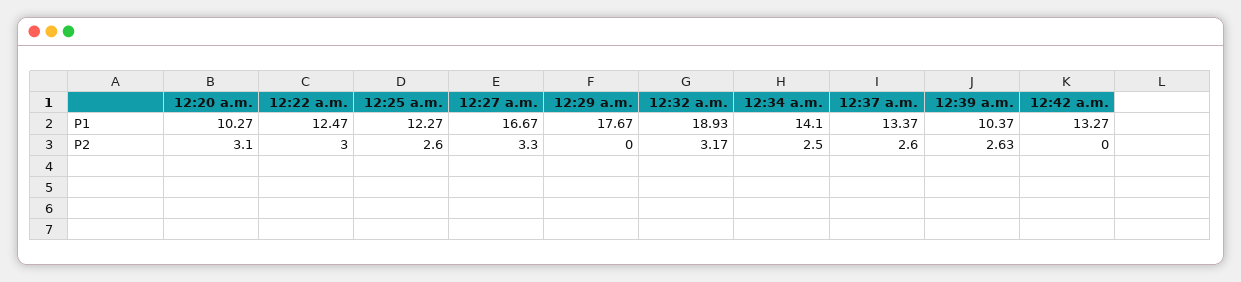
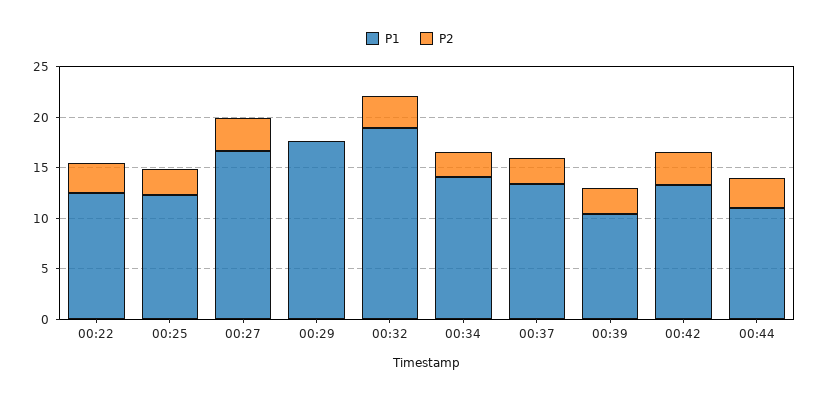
P1, 12:20 a.m.: 10.27 -> none
P2, 12:20 a.m.: 3.1 -> none
P2, 12:42 a.m.: 0 -> 3
P1, 00:44: none -> 11
P2, 00:44: none -> 3

